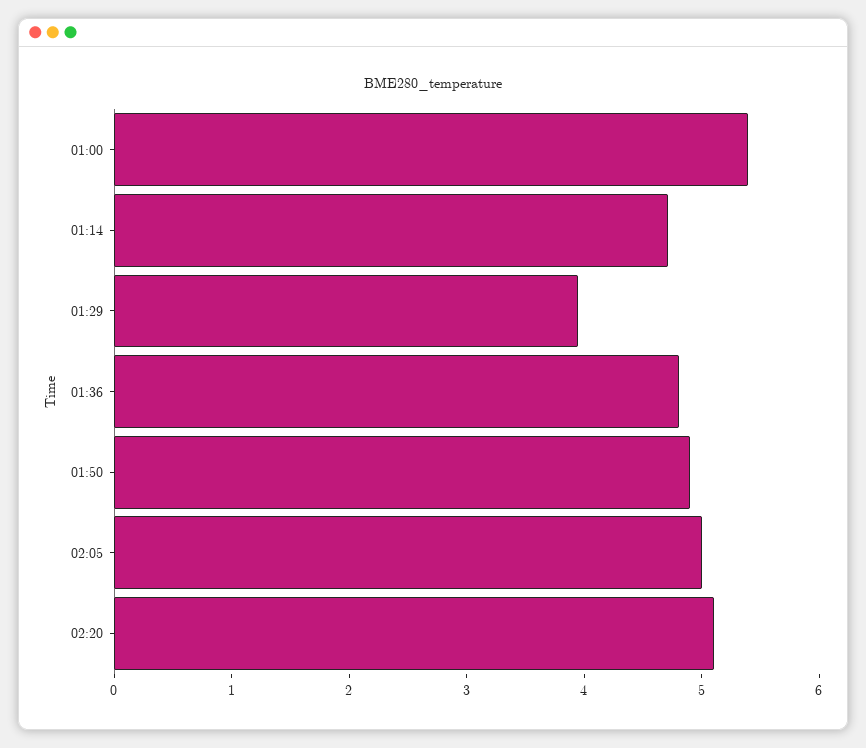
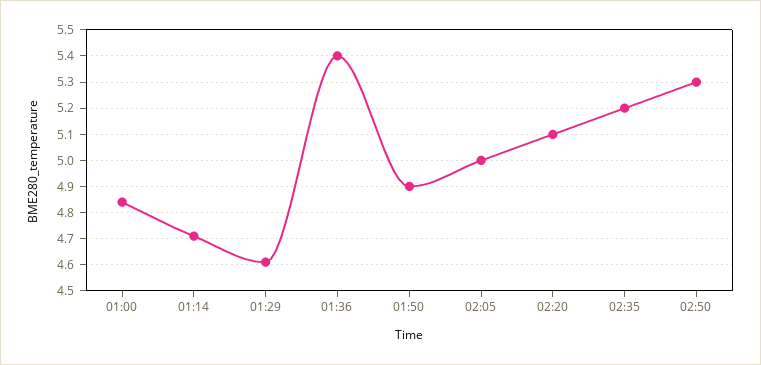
01:00: 5.4 -> 4.85
01:29: 4 -> 4.6
01:36: 4.8 -> 5.4
02:35: none -> 5.2
02:50: none -> 5.3

